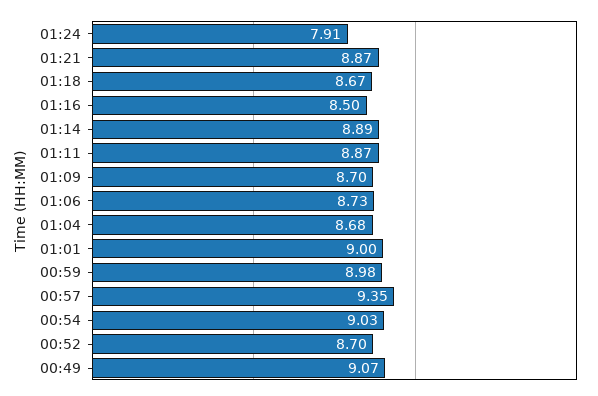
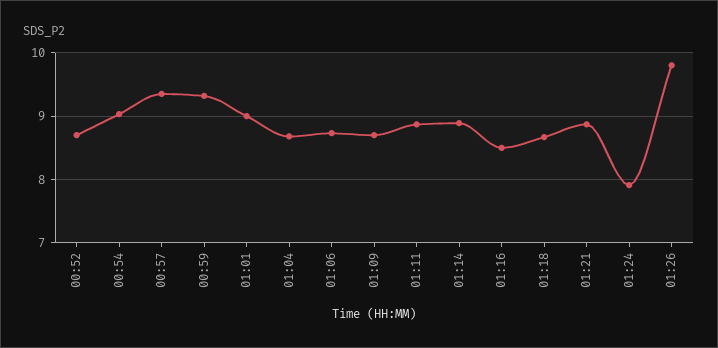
00:59: 8.98 -> 9.3
00:49: 9.07 -> none
01:26: none -> 9.8

